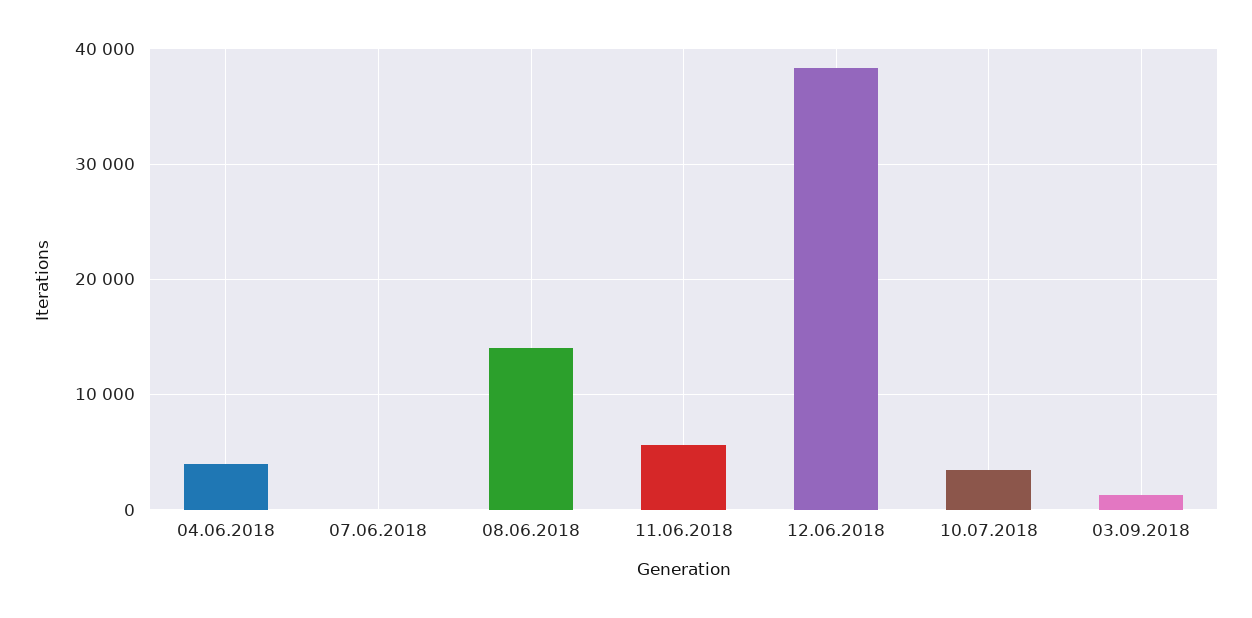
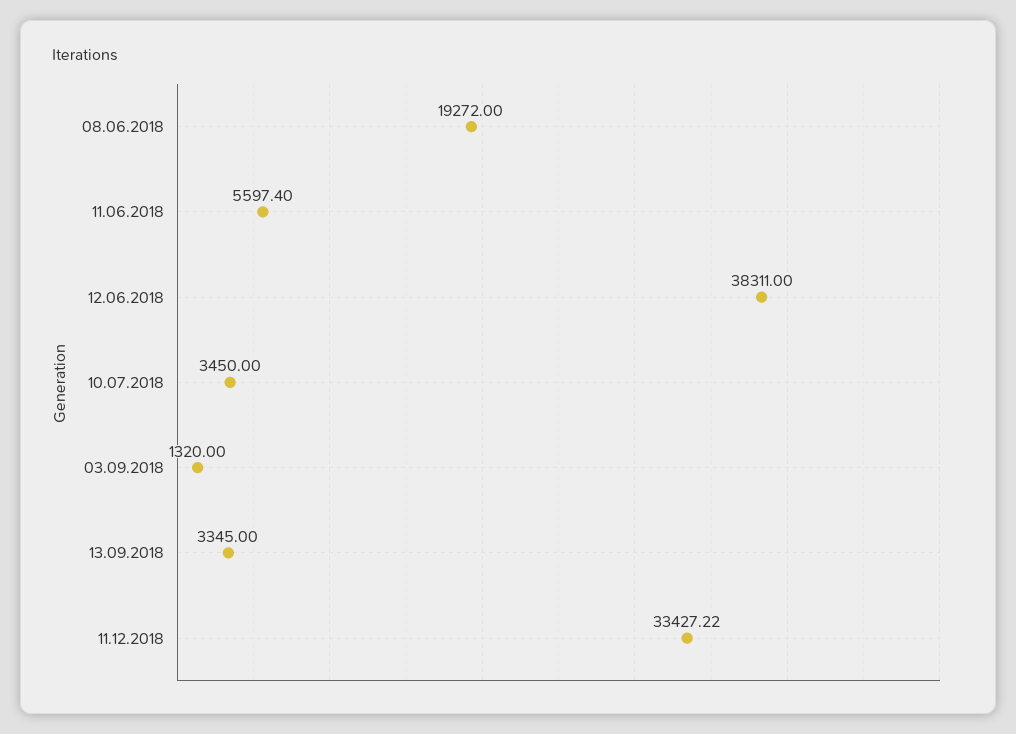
04.06.2018: 4000 -> none
07.06.2018: 0 -> none
08.06.2018: 14000 -> 19272
13.09.2018: none -> 3345
11.12.2018: none -> 33427.22

